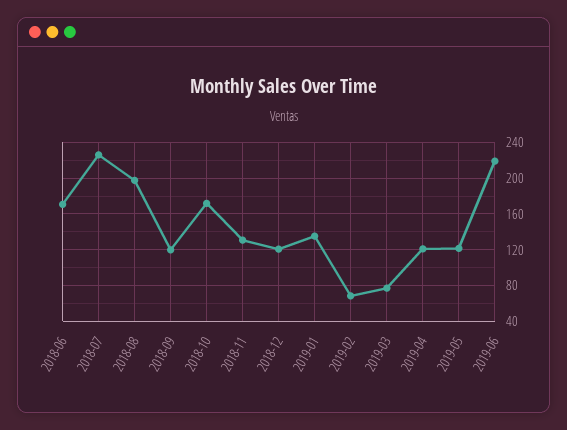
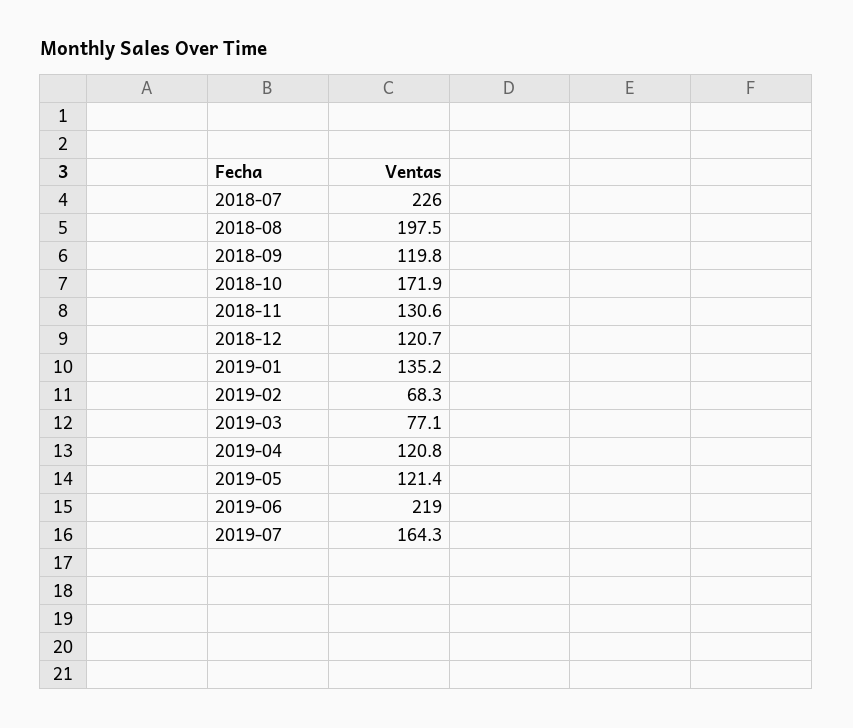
2018-06: 170 -> none
2019-07: none -> 164.3

